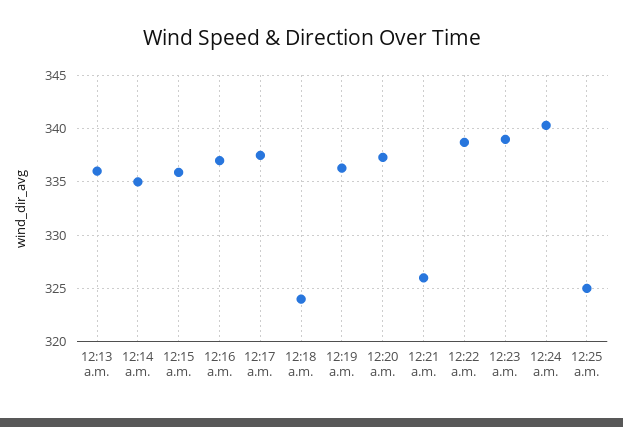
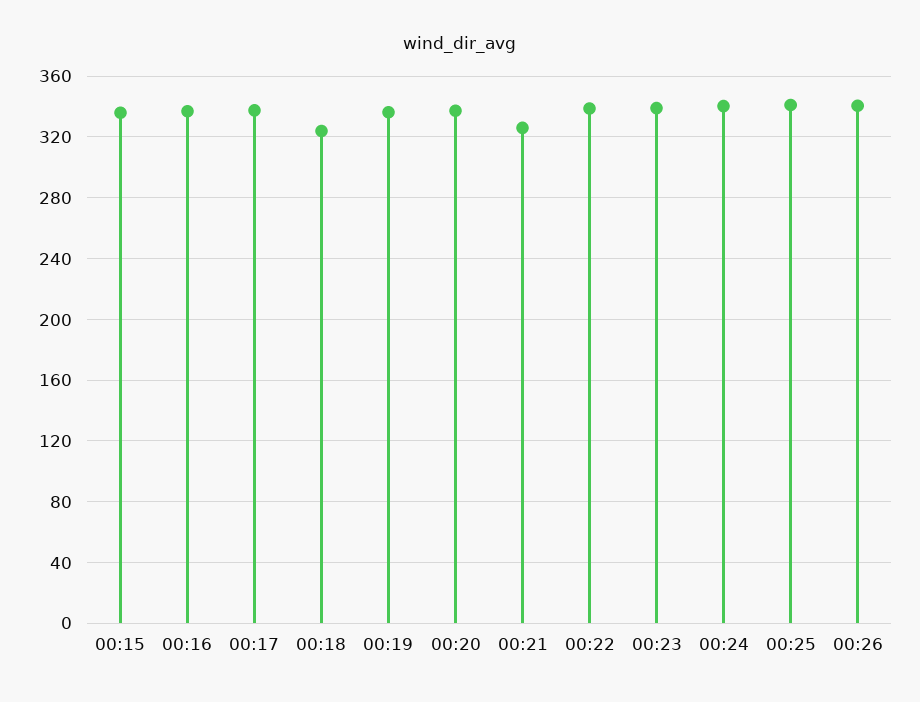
12:13 a.m.: 336 -> none
12:14 a.m.: 335 -> none
12:25 a.m.: 325 -> 340
00:26: none -> 340

